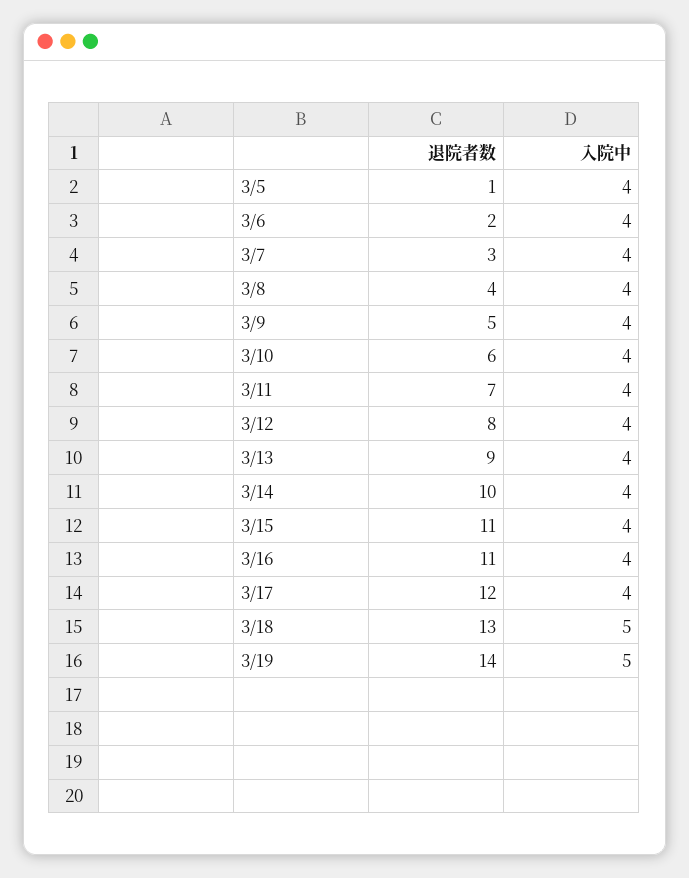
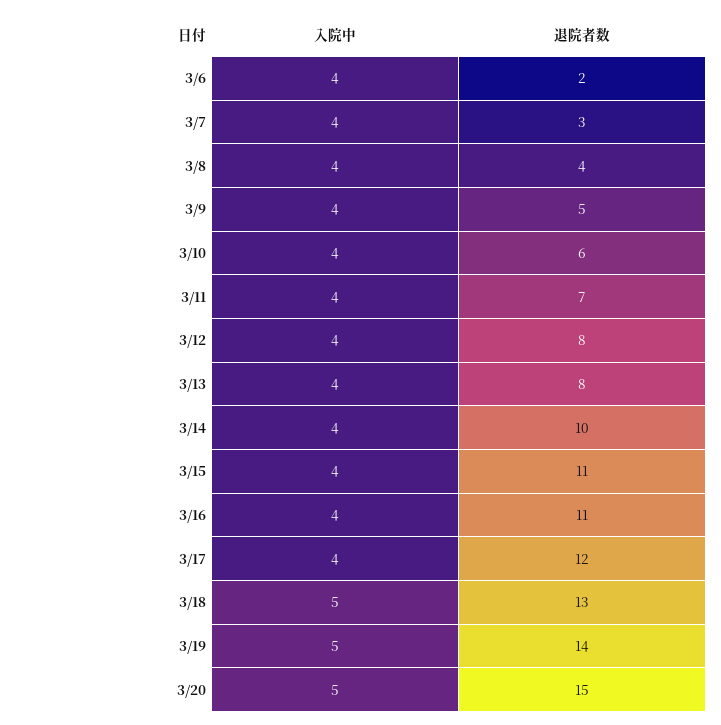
退院者数, 3/5: 1 -> none
入院中, 3/5: 4 -> none
退院者数, 3/13: 9 -> 8
入院中, 3/20: none -> 5
退院者数, 3/20: none -> 15

